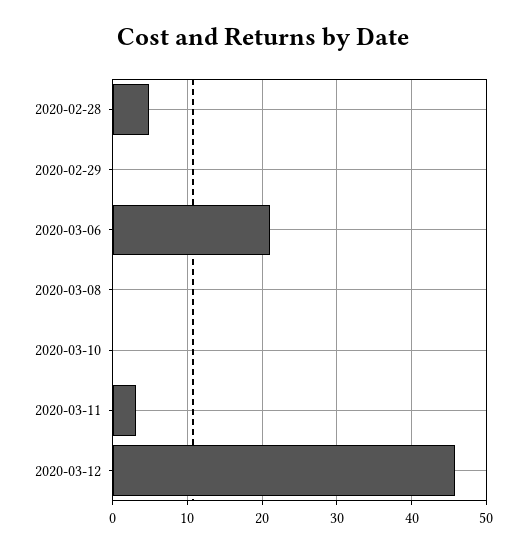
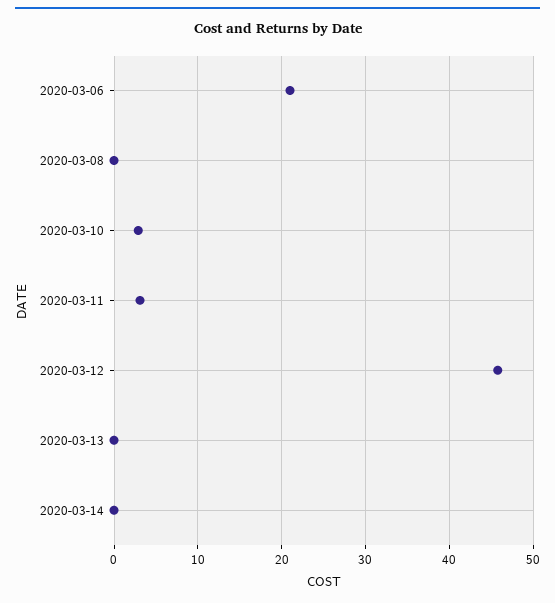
2020-02-28: 5 -> none
2020-02-29: 0 -> none
2020-03-10: 0 -> 3
2020-03-13: none -> 0
2020-03-14: none -> 0

